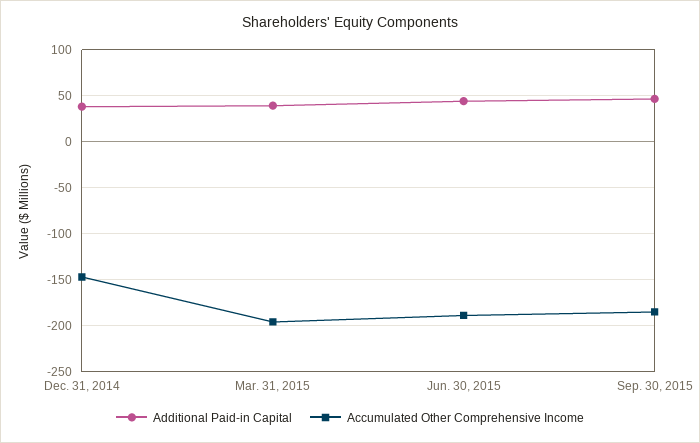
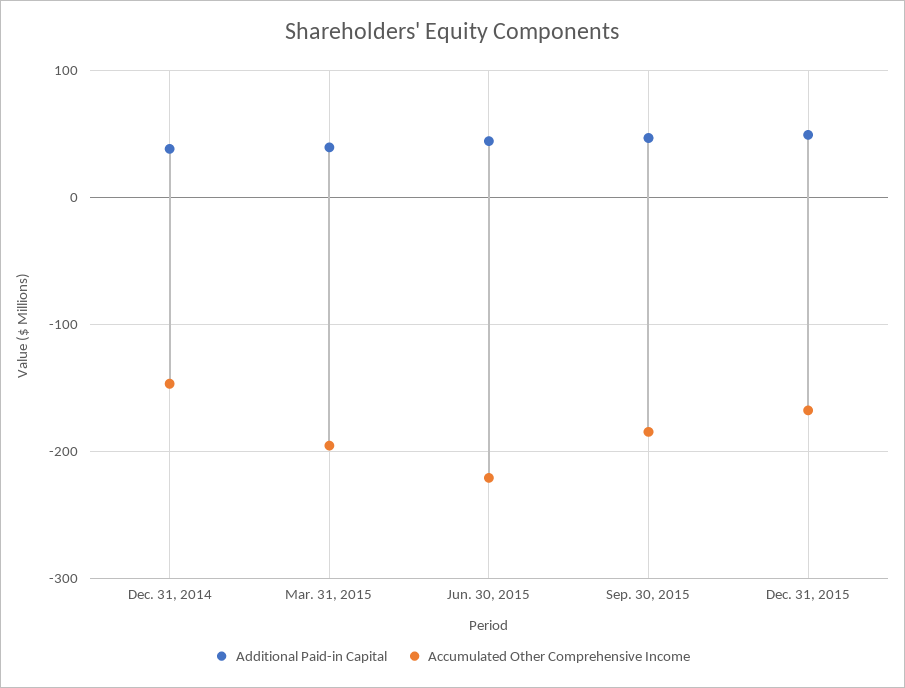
Accumulated Other Comprehensive Income, Jun. 30, 2015: -190 -> -220
Additional Paid-in Capital, Dec. 31, 2015: none -> 50
Accumulated Other Comprehensive Income, Dec. 31, 2015: none -> -170

